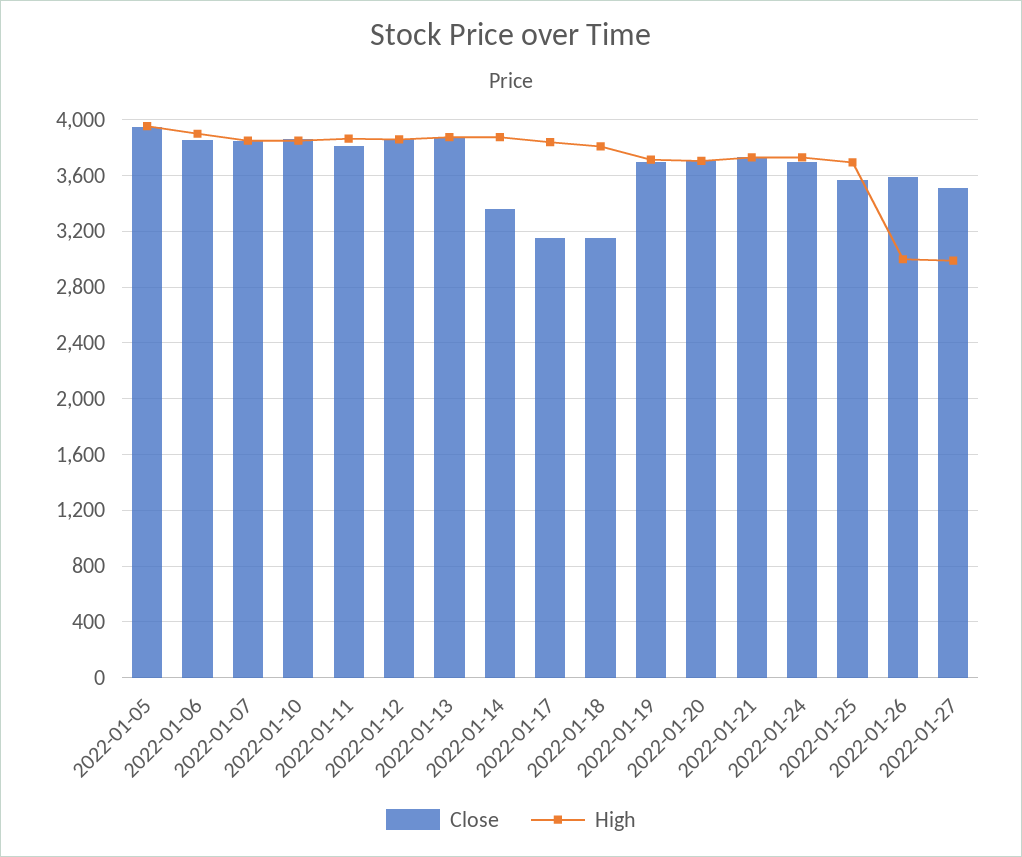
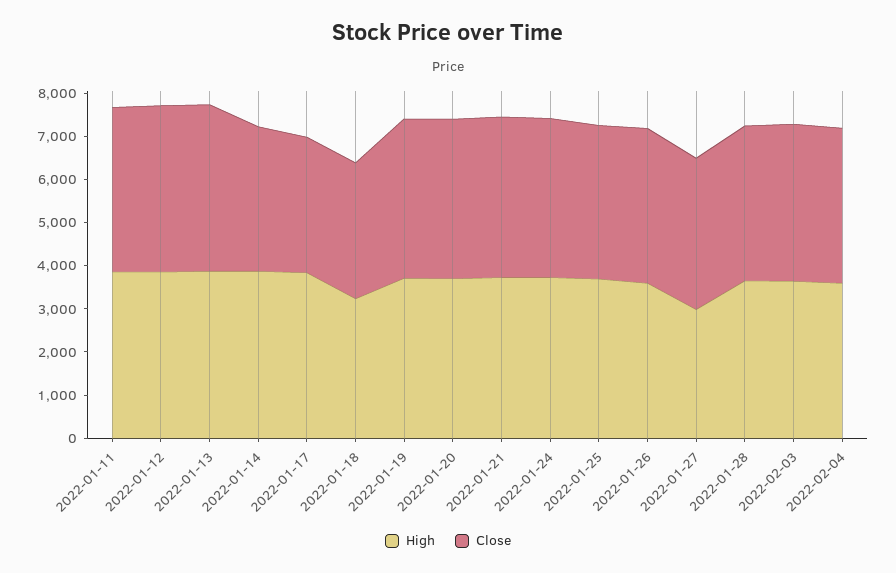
Close, 2022-01-05: 3950 -> none
High, 2022-01-05: 3950 -> none
Close, 2022-01-06: 3850 -> none
High, 2022-01-06: 3900 -> none
Close, 2022-01-07: 3850 -> none
High, 2022-01-07: 3850 -> none
Close, 2022-01-10: 3850 -> none
High, 2022-01-10: 3850 -> none
High, 2022-01-18: 3800 -> 3200
High, 2022-01-26: 3000 -> 3600
High, 2022-01-28: none -> 3600
Close, 2022-01-28: none -> 3600
High, 2022-02-03: none -> 3600
Close, 2022-02-03: none -> 3600
High, 2022-02-04: none -> 3600
Close, 2022-02-04: none -> 3600

